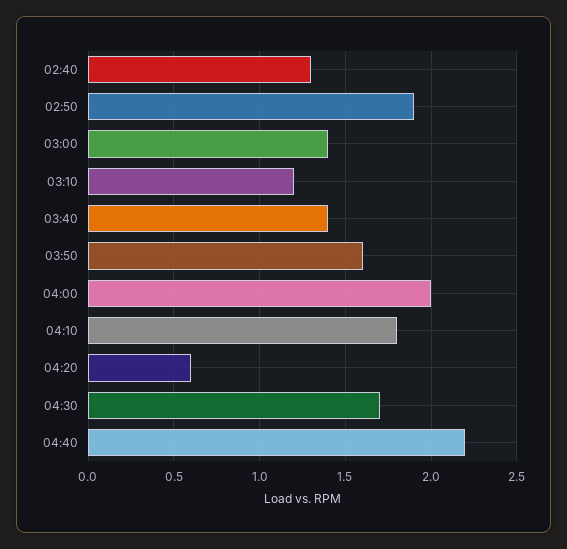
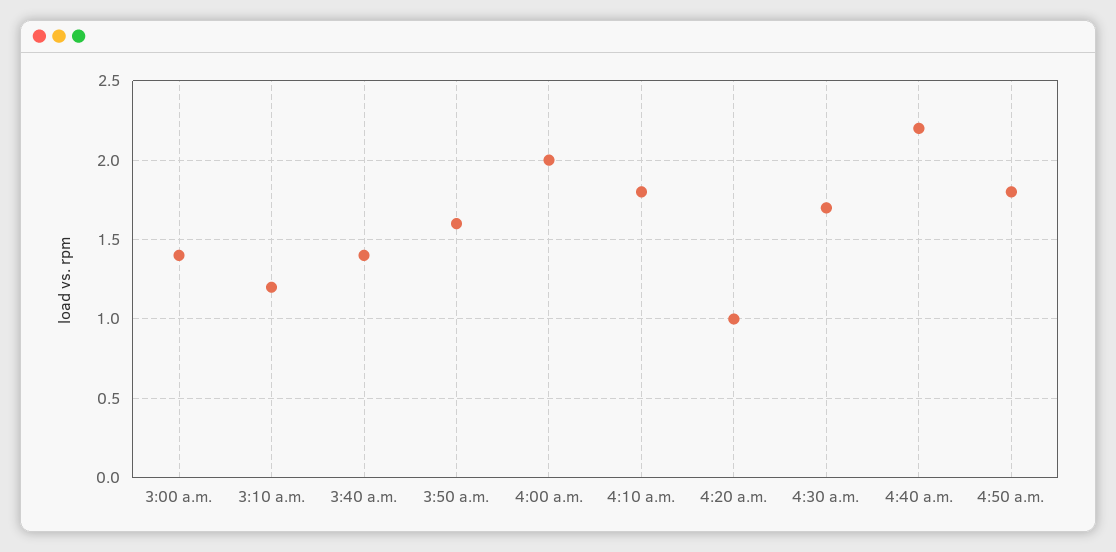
02:40: 1.3 -> none
02:50: 1.9 -> none
04:20: 0.6 -> 1
4:50 a.m.: none -> 1.8

